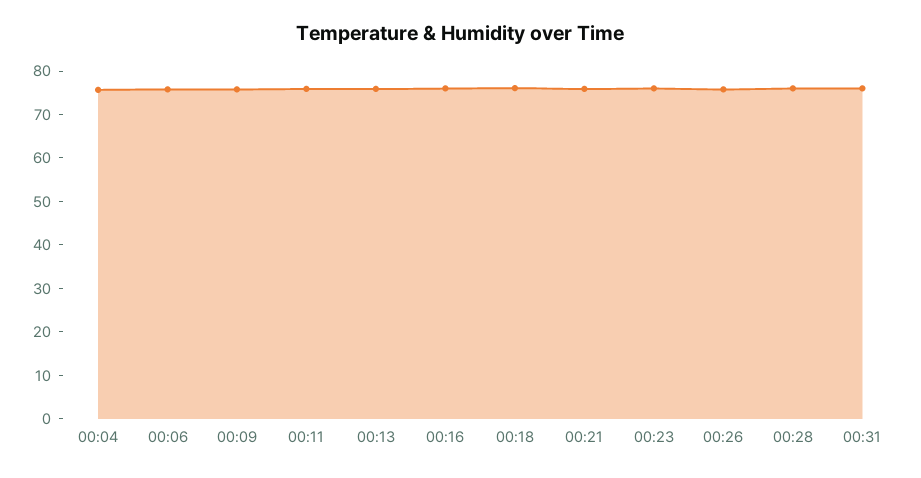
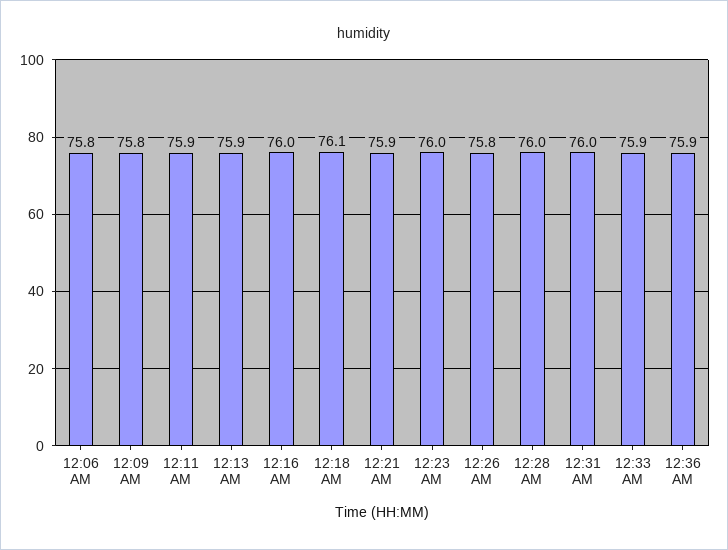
00:04: 76 -> none
12:33 AM: none -> 75.9
12:36 AM: none -> 75.9

